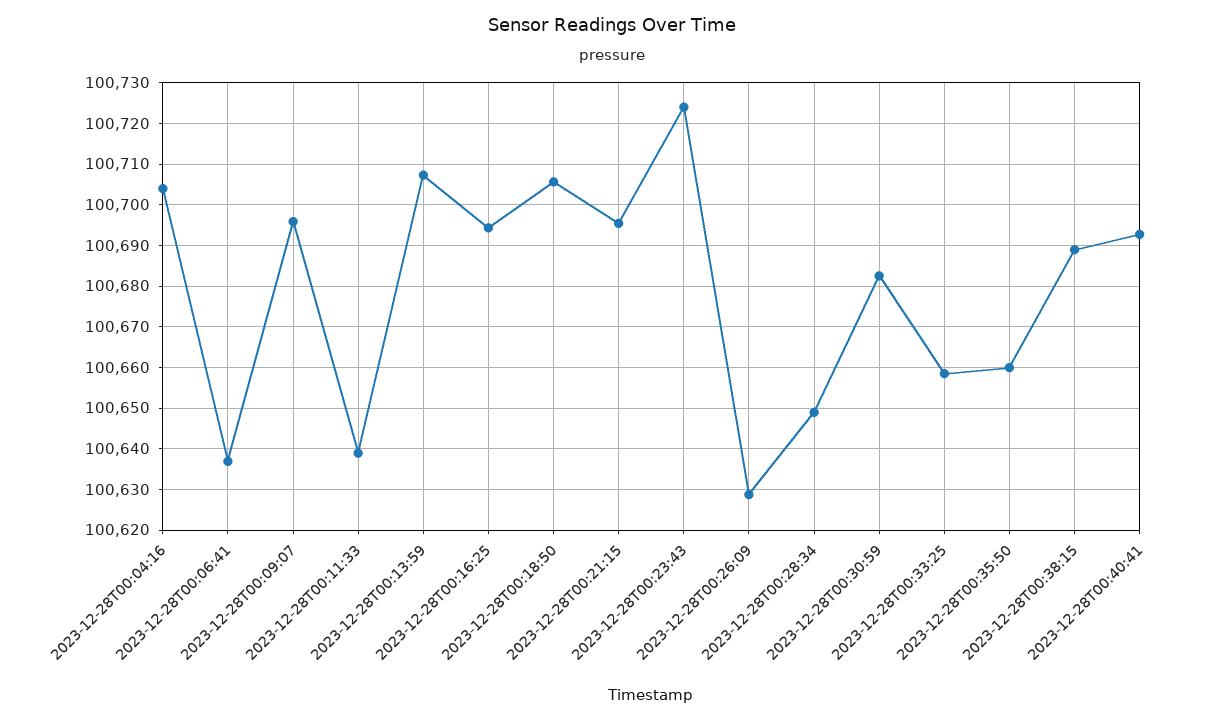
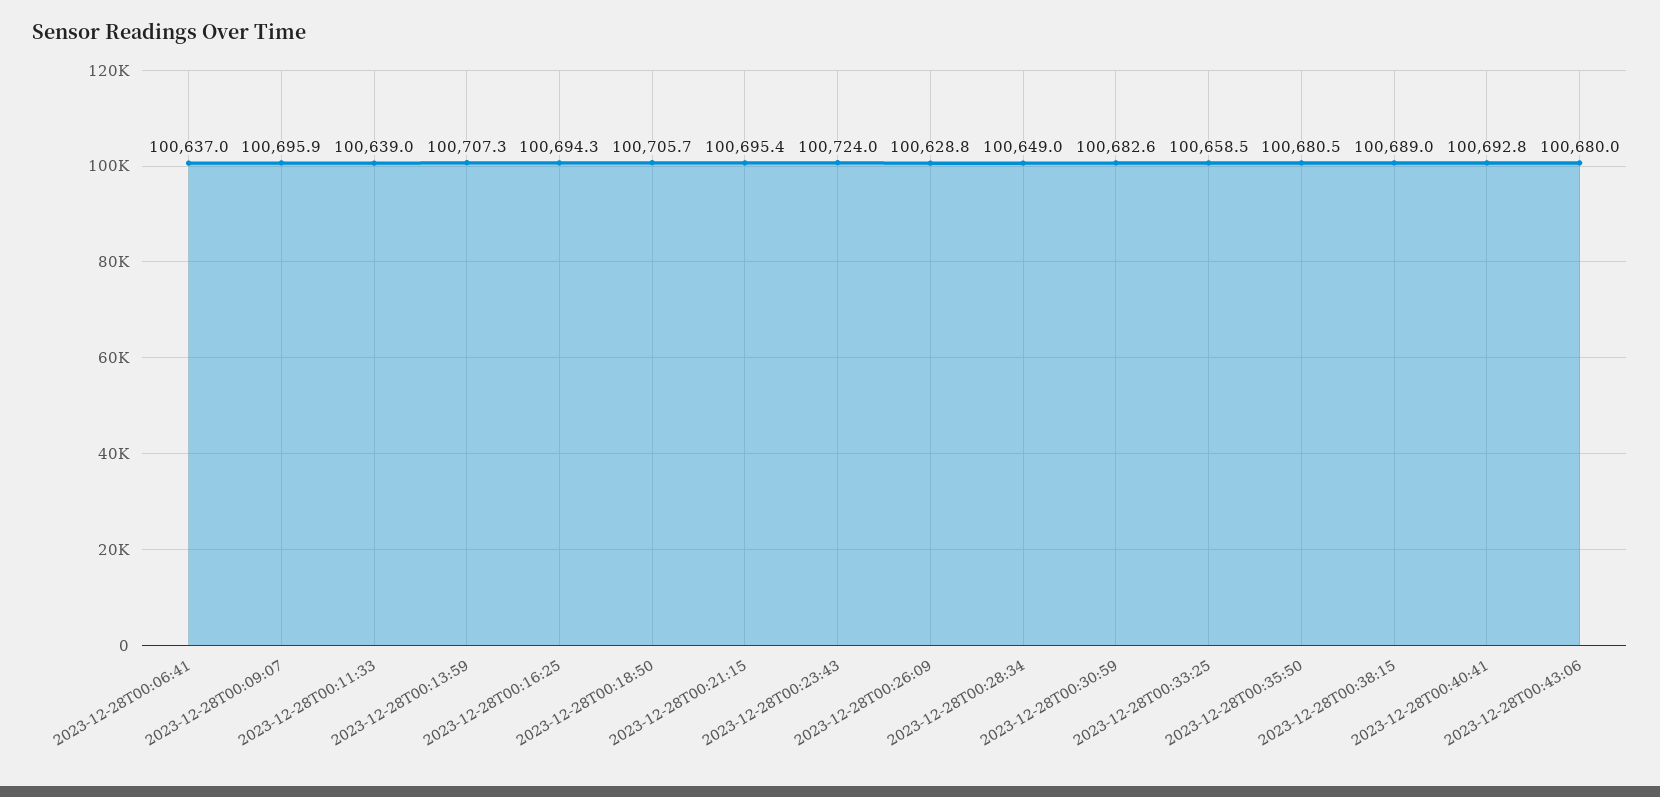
2023-12-28T00:04:16: 100704 -> none
2023-12-28T00:35:50: 100660 -> 100680.5
2023-12-28T00:43:06: none -> 100680

